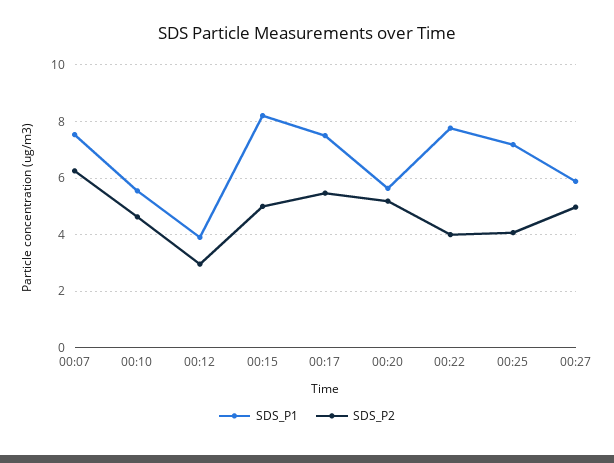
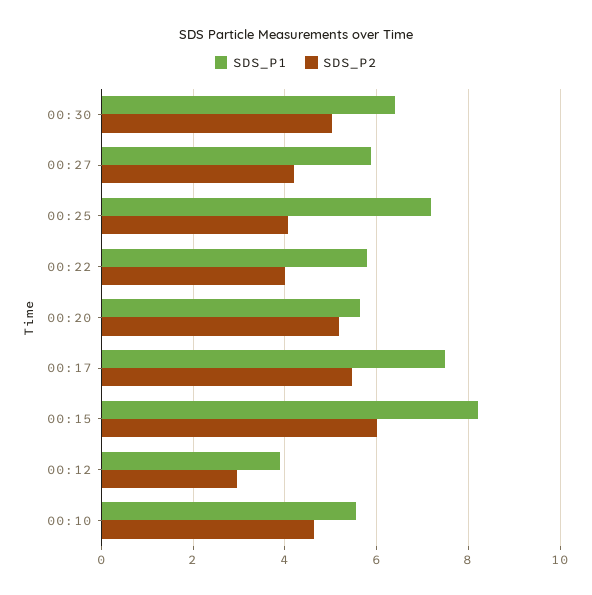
SDS_P1, 00:07: 7.5 -> none
SDS_P2, 00:07: 6.25 -> none
SDS_P2, 00:15: 5 -> 6
SDS_P1, 00:22: 7.75 -> 5.8
SDS_P2, 00:27: 5 -> 4.2
SDS_P1, 00:30: none -> 6.4
SDS_P2, 00:30: none -> 5

